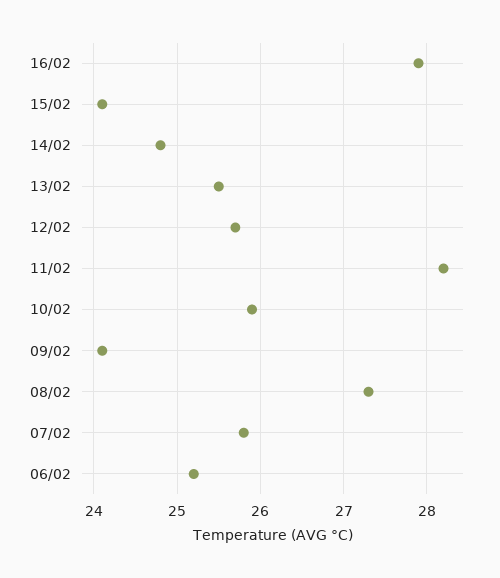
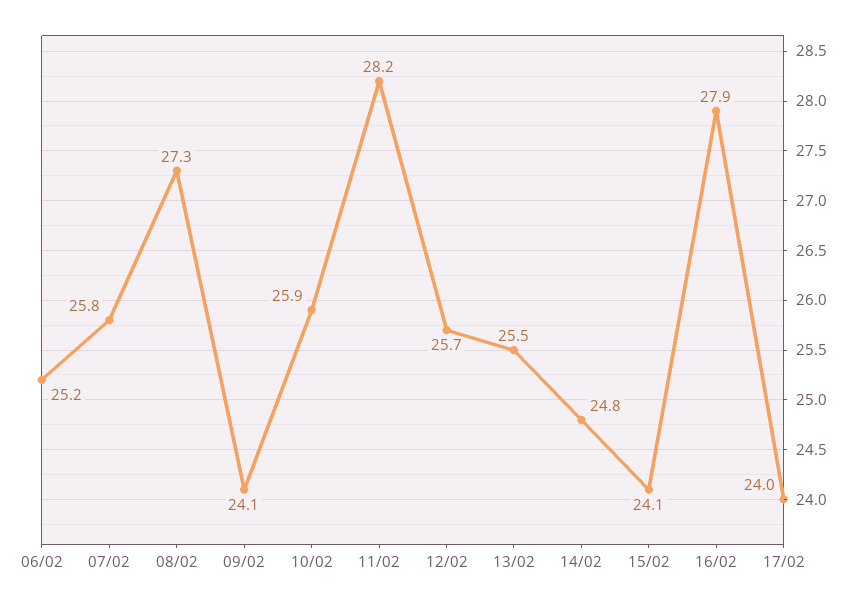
17/02: none -> 24

